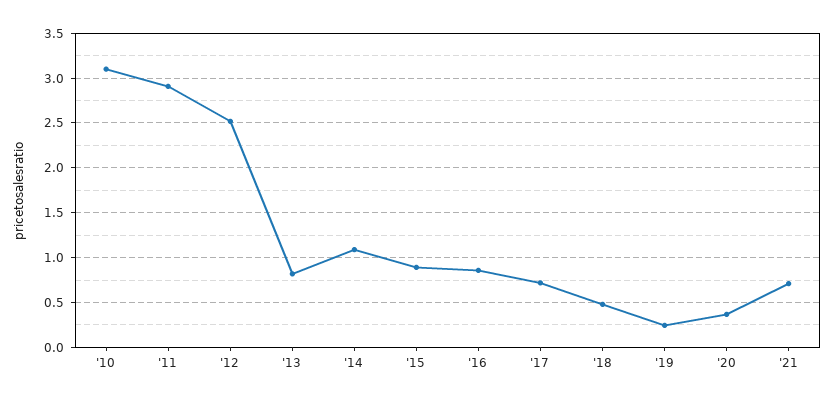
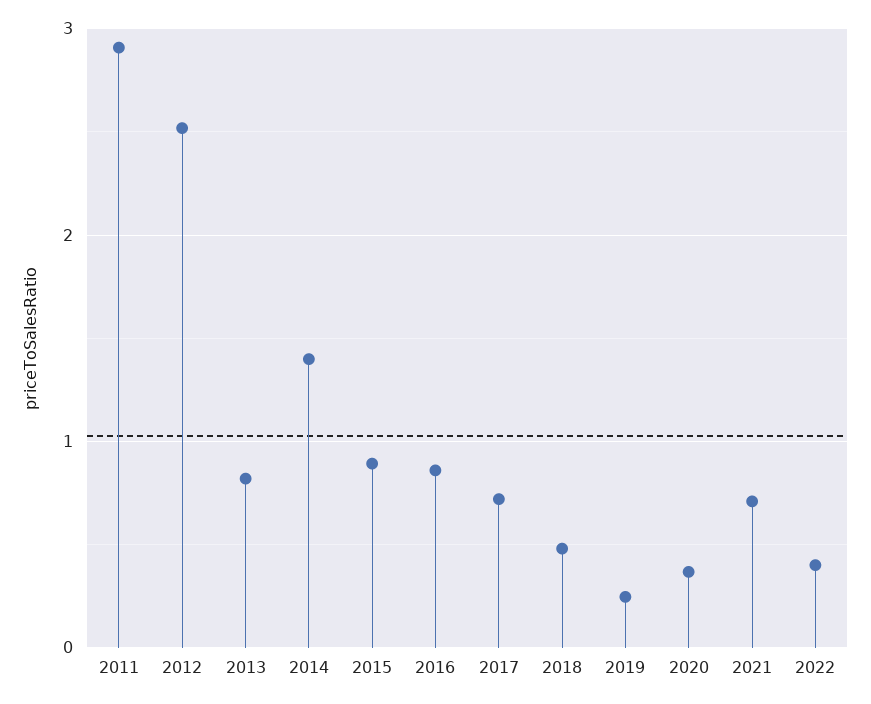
'10: 3.1 -> none
'14: 1.1 -> 1.4
2022: none -> 0.4

